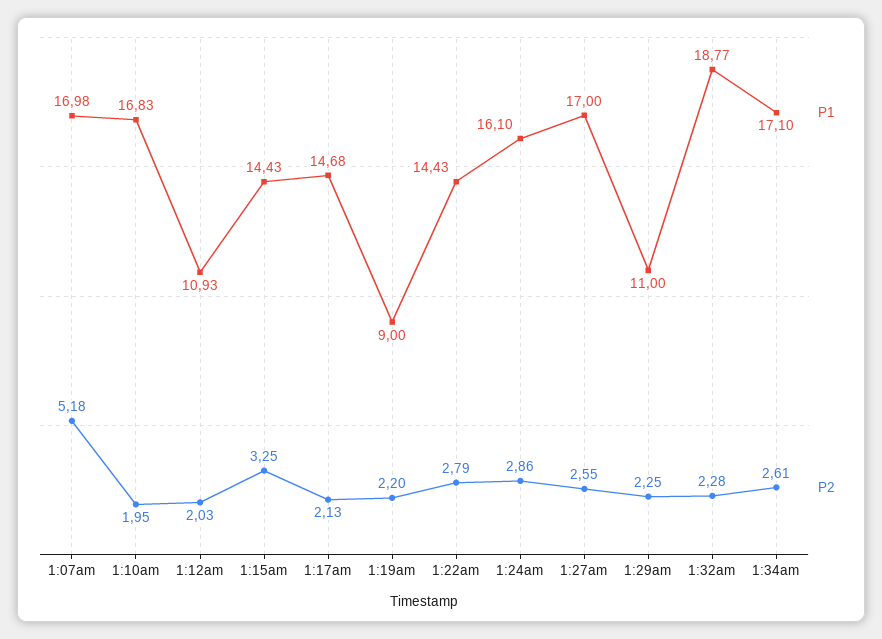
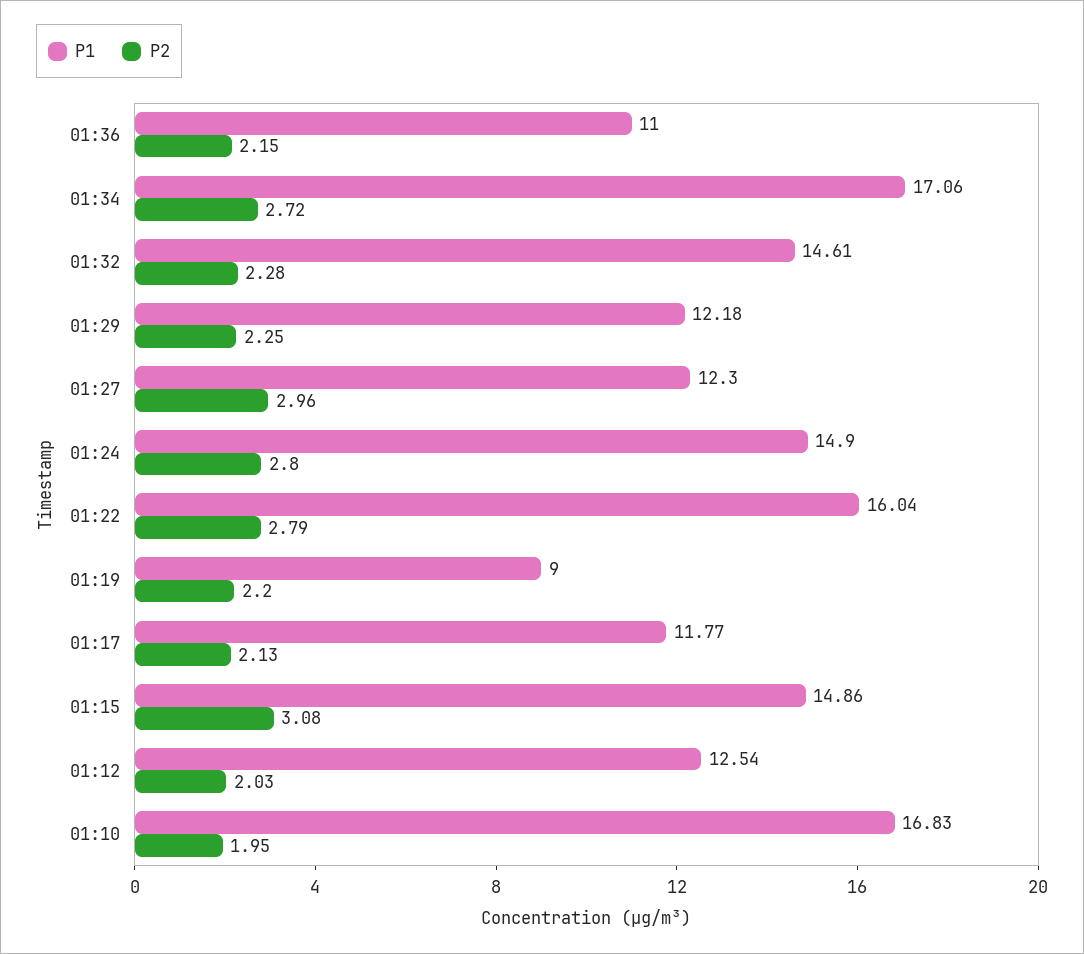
P1, 1:07am: 16.98 -> none
P2, 1:07am: 5.18 -> none
P1, 1:12am: 10.93 -> 12.54
P1, 1:15am: 14.43 -> 14.86
P2, 1:15am: 3.25 -> 3.08
P1, 1:17am: 14.68 -> 11.77
P1, 1:22am: 14.43 -> 16.04
P1, 1:24am: 16.1 -> 14.9
P2, 1:24am: 2.86 -> 2.8
P1, 1:27am: 17 -> 12.3
P2, 1:27am: 2.55 -> 2.96
P1, 1:29am: 11 -> 12.18
P1, 1:32am: 18.77 -> 14.61
P1, 1:34am: 17.1 -> 17.06
P2, 1:34am: 2.61 -> 2.72
P1, 01:36: none -> 11
P2, 01:36: none -> 2.15

